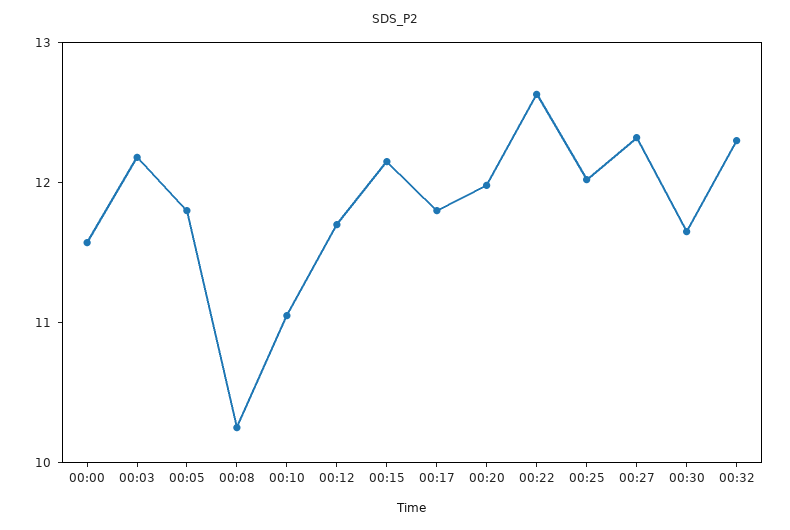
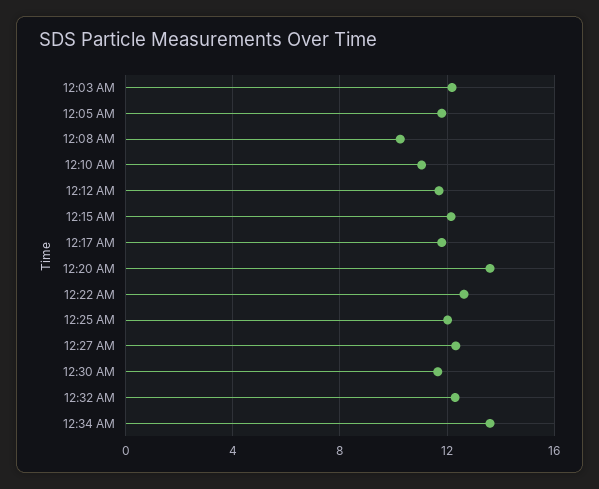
00:00: 11.6 -> none
00:20: 12 -> 13.5
12:34 AM: none -> 13.5

